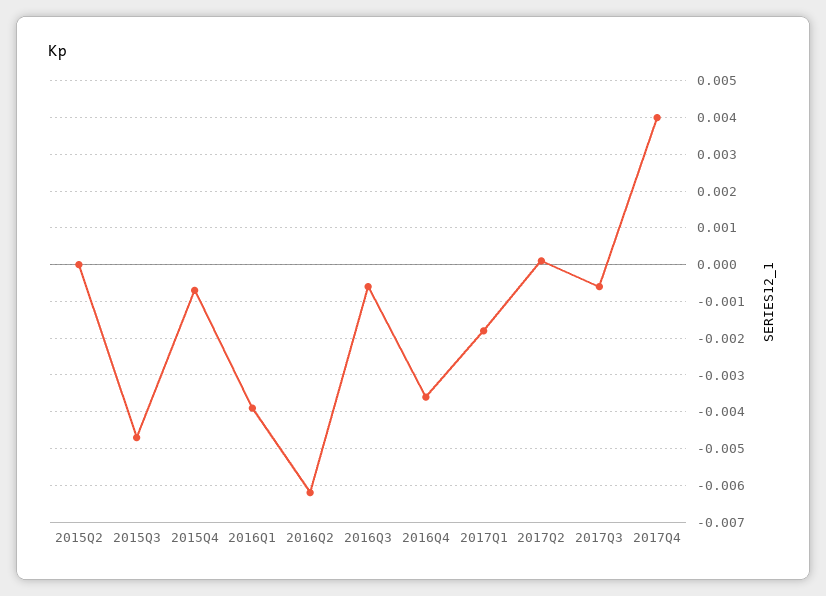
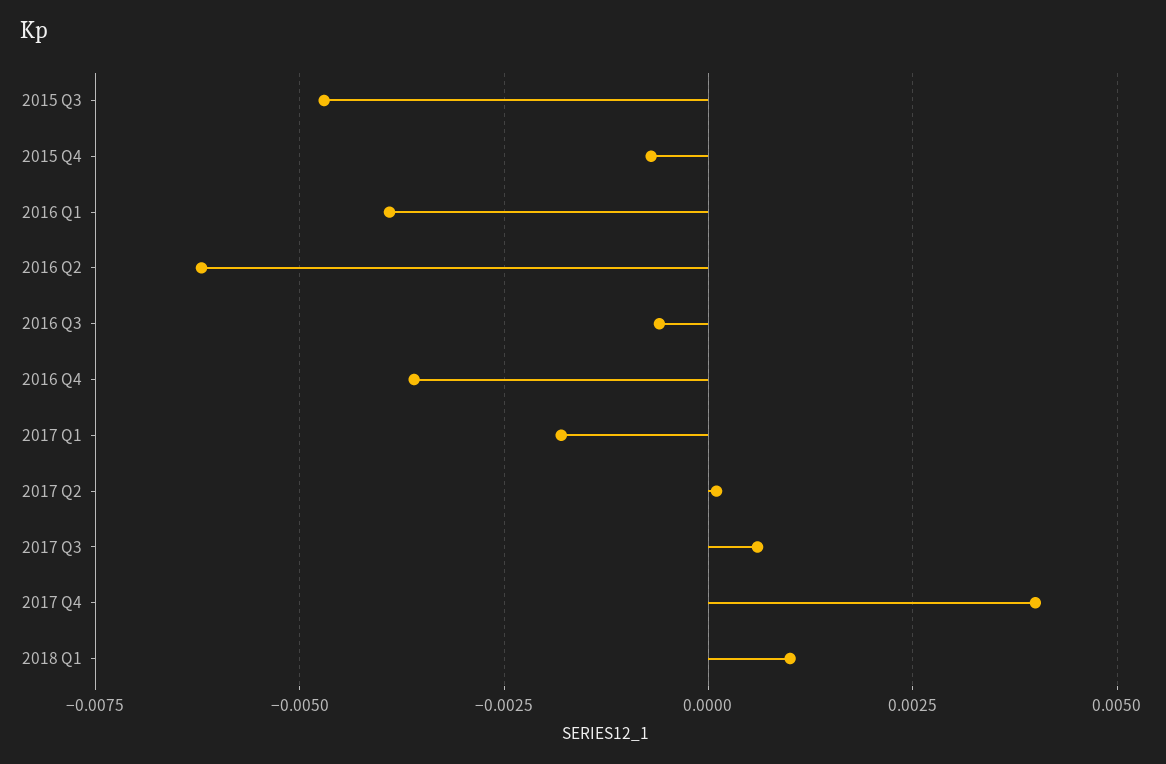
2015Q2: 0 -> none
2017Q3: -0.0005 -> 0.0005
2018 Q1: none -> 0.001

